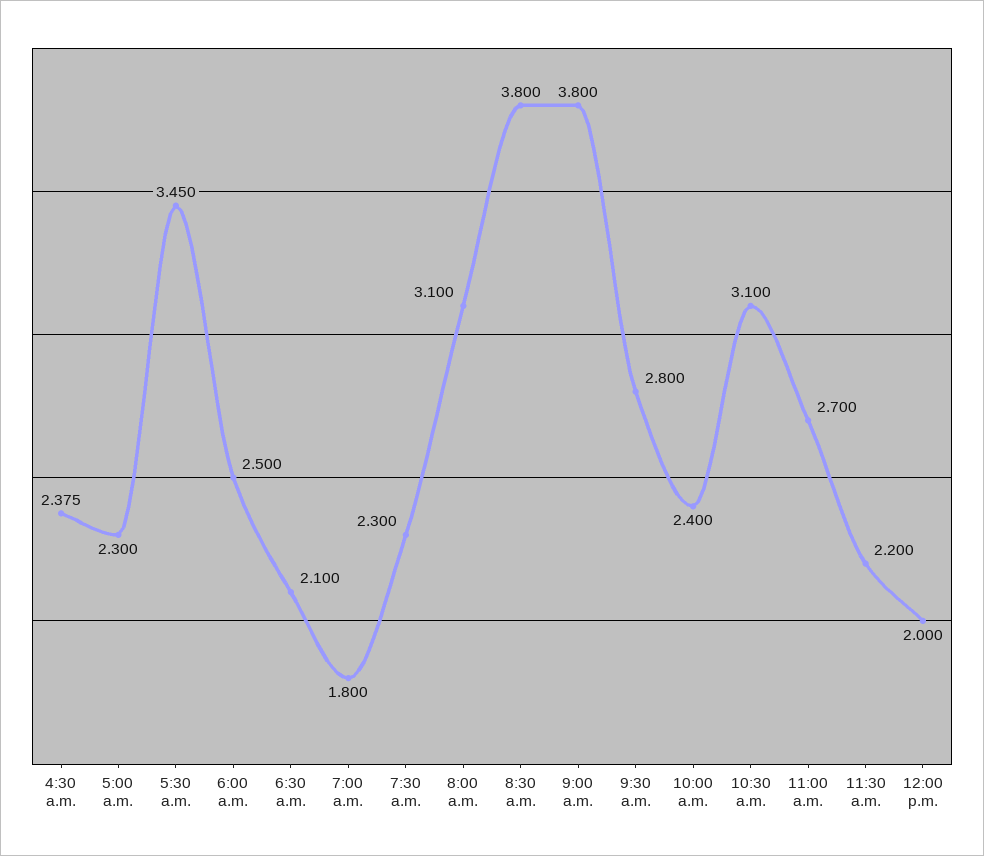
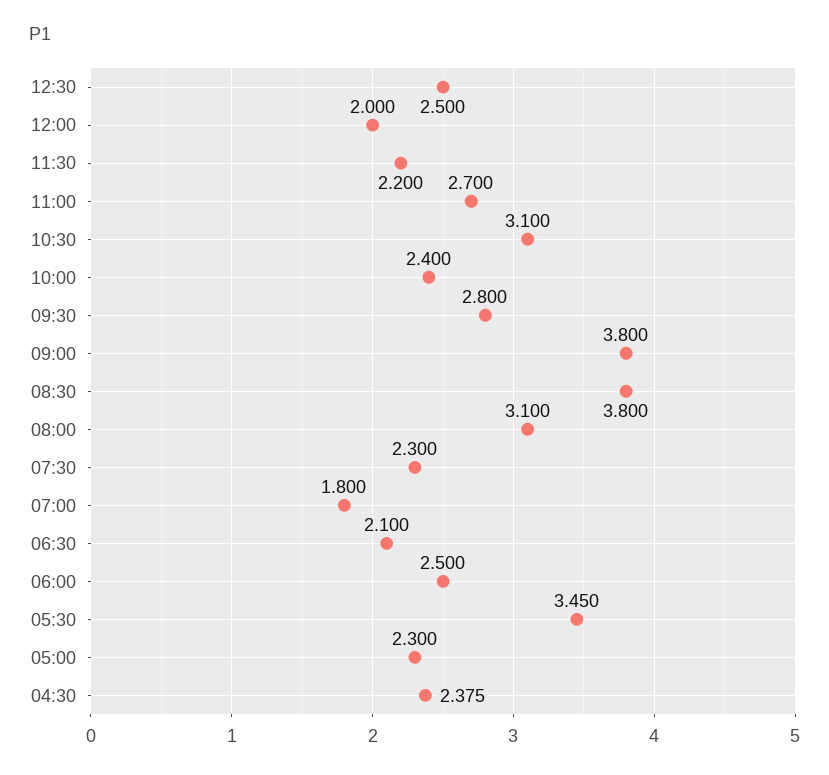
12:30: none -> 2.5

